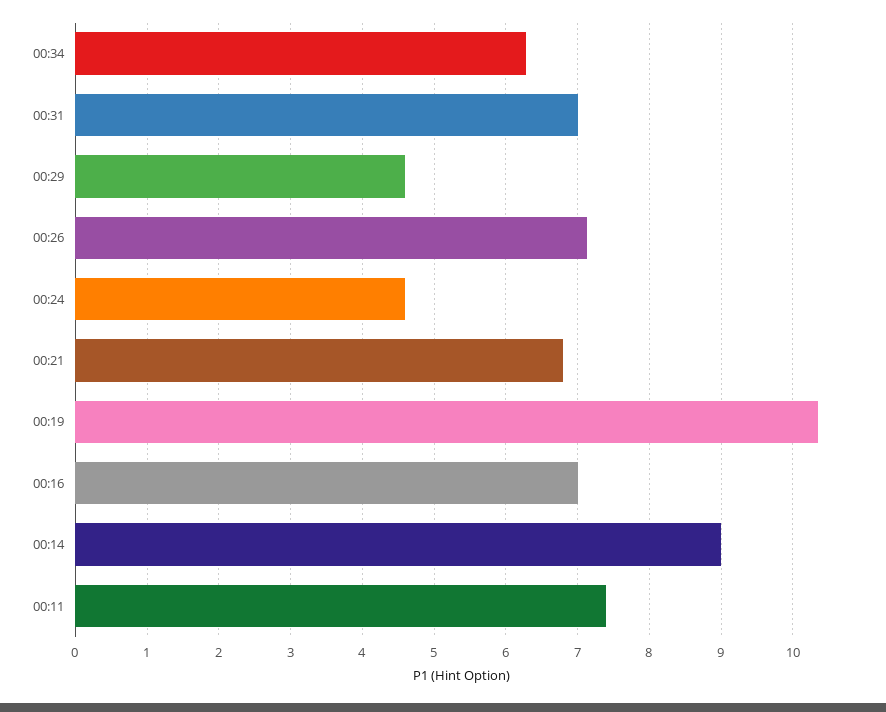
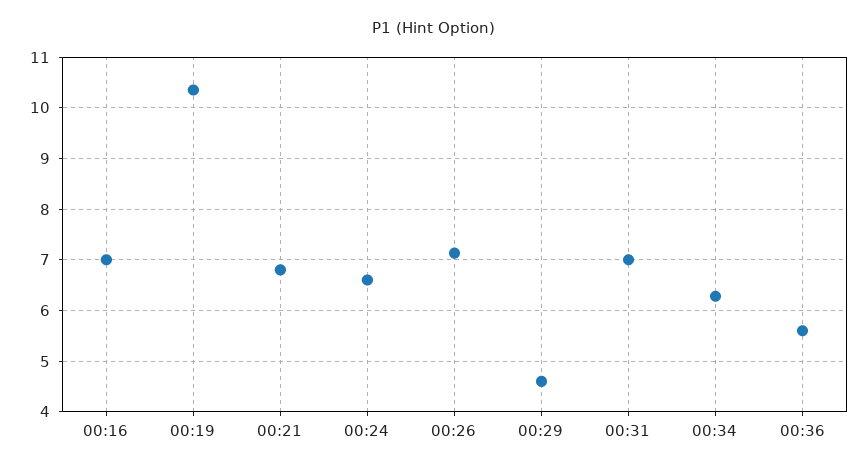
00:24: 4.6 -> 6.6
00:14: 9 -> none
00:11: 7.4 -> none
00:36: none -> 5.6

